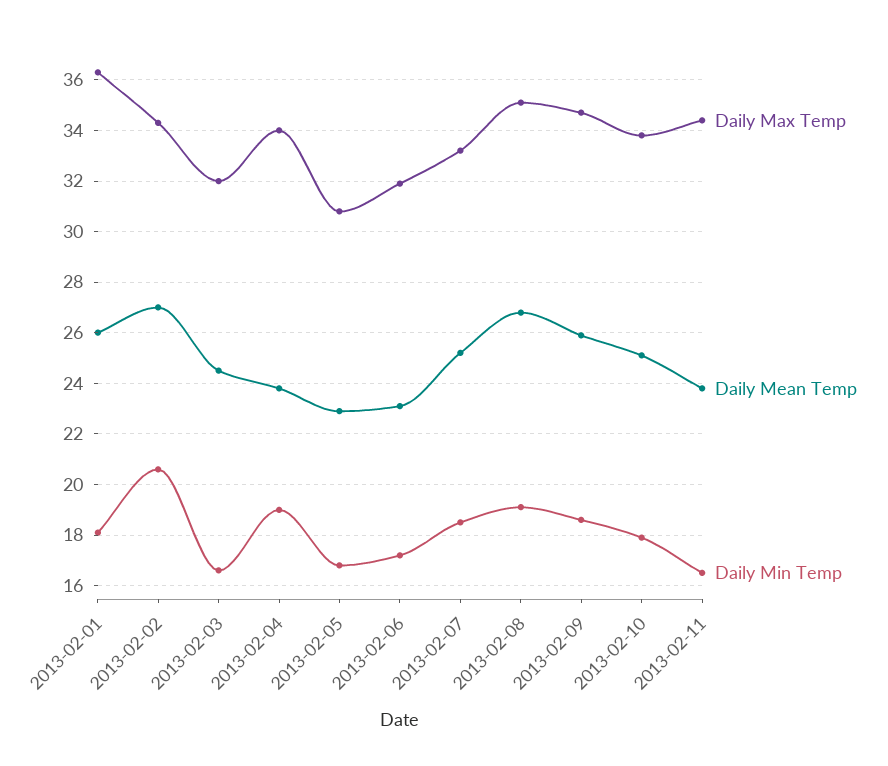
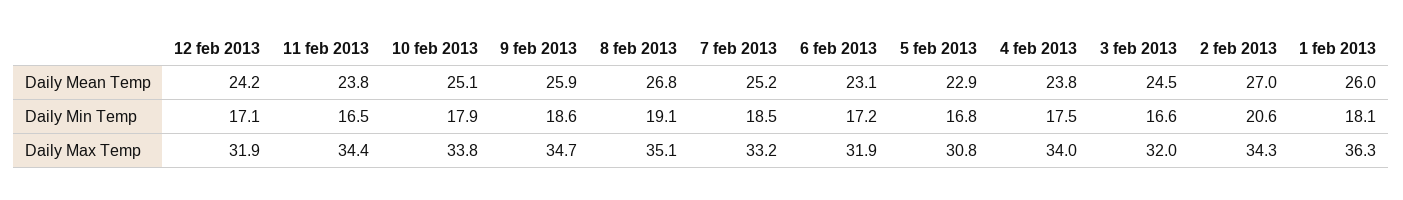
Daily Min Temp, 2013-02-04: 19 -> 17.5
Daily Mean Temp, 12 feb 2013: none -> 24.2
Daily Min Temp, 12 feb 2013: none -> 17.1
Daily Max Temp, 12 feb 2013: none -> 31.9

